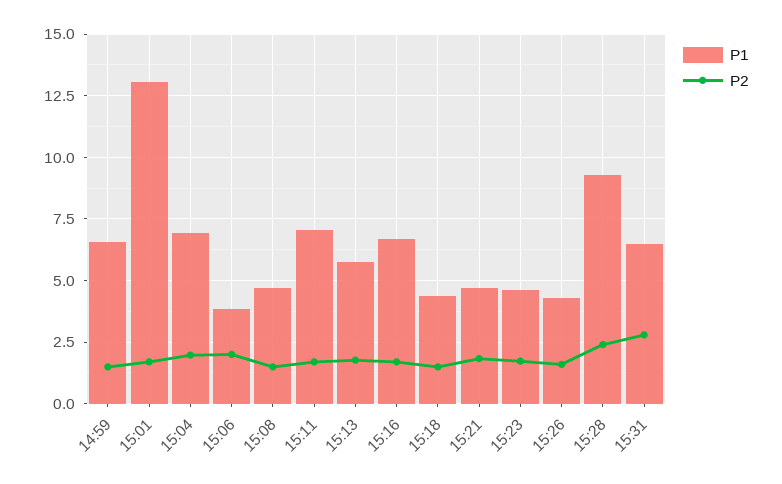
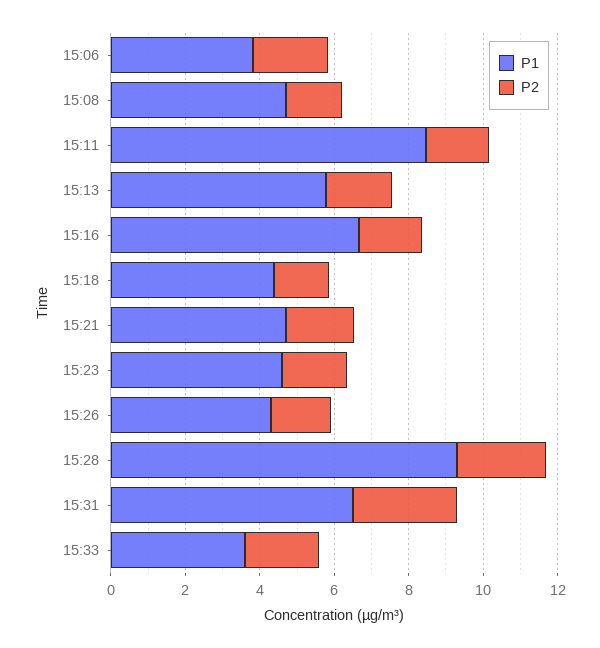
P1, 14:59: 6.5 -> none
P2, 14:59: 1.5 -> none
P1, 15:01: 13 -> none
P2, 15:01: 1.75 -> none
P1, 15:04: 7 -> none
P2, 15:04: 2 -> none
P1, 15:11: 7 -> 8.5
P1, 15:33: none -> 3.5
P2, 15:33: none -> 2

